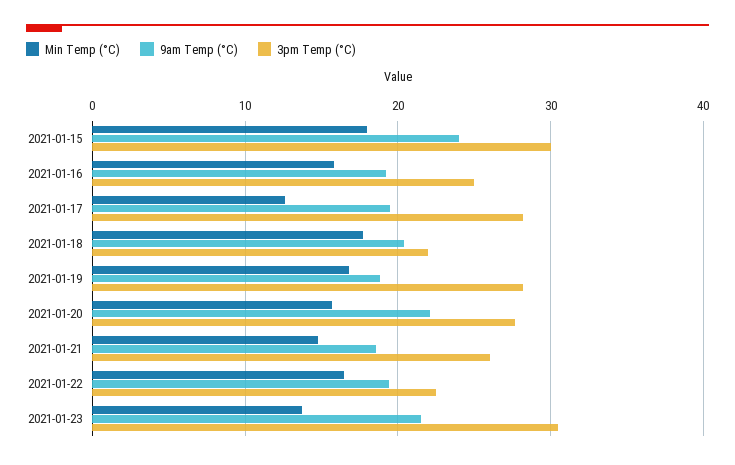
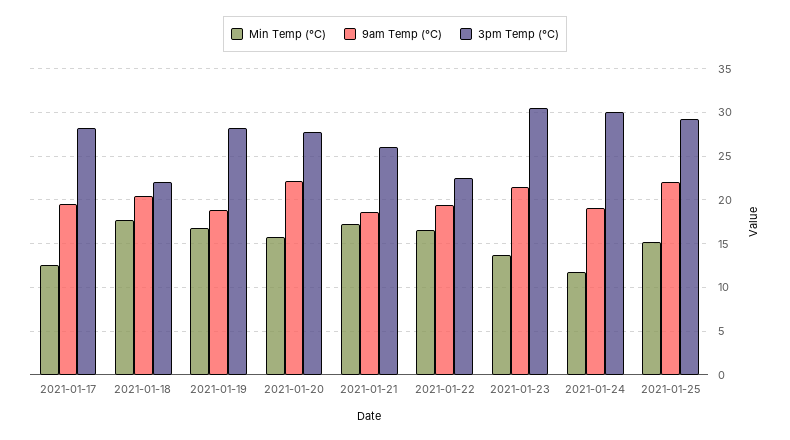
Min Temp (°C), 2021-01-15: 18 -> none
9am Temp (°C), 2021-01-15: 24 -> none
3pm Temp (°C), 2021-01-15: 30 -> none
Min Temp (°C), 2021-01-16: 16 -> none
9am Temp (°C), 2021-01-16: 19 -> none
3pm Temp (°C), 2021-01-16: 25 -> none
Min Temp (°C), 2021-01-21: 15 -> 17
Min Temp (°C), 2021-01-24: none -> 12
9am Temp (°C), 2021-01-24: none -> 19
3pm Temp (°C), 2021-01-24: none -> 30
Min Temp (°C), 2021-01-25: none -> 15
9am Temp (°C), 2021-01-25: none -> 22
3pm Temp (°C), 2021-01-25: none -> 29

